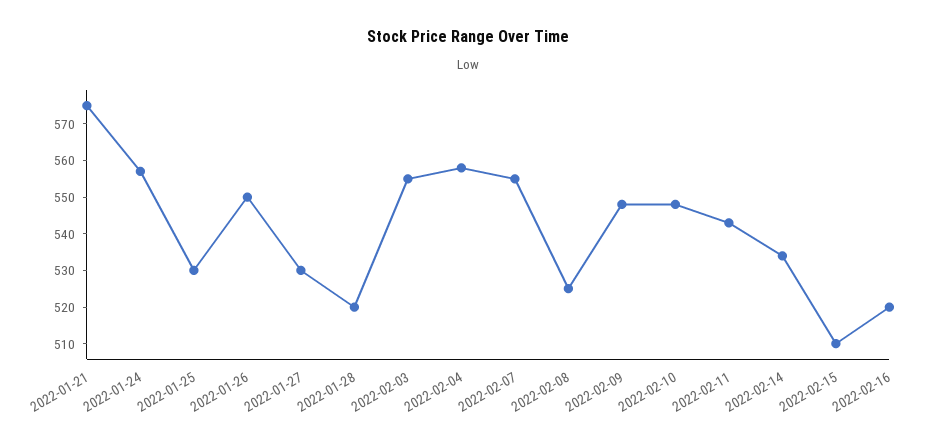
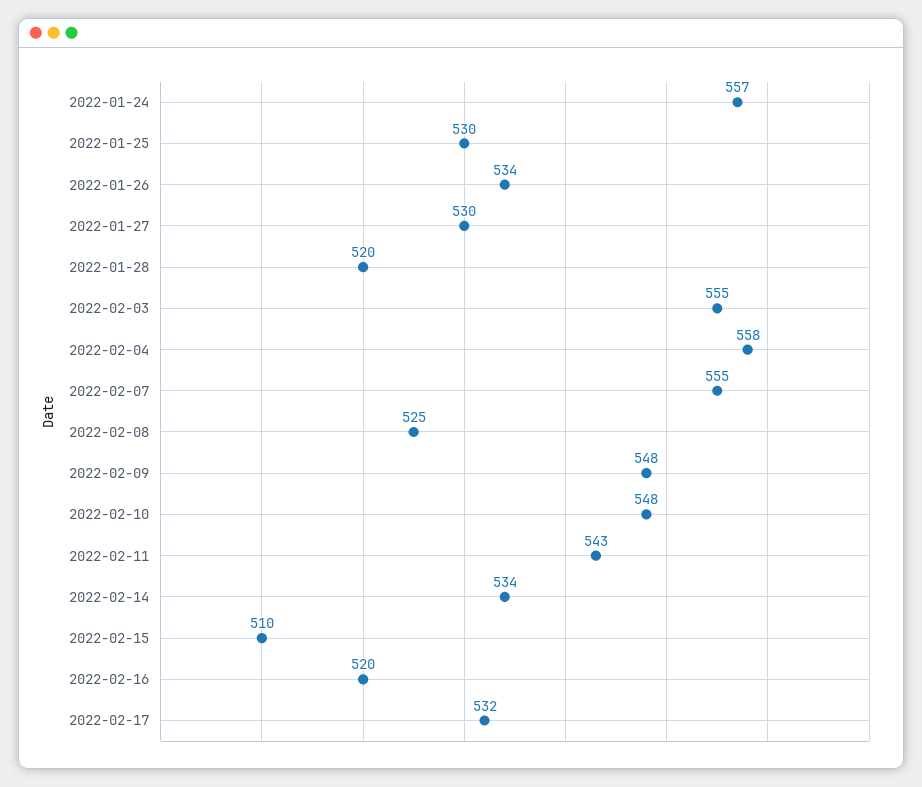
2022-01-21: 575 -> none
2022-01-26: 550 -> 534
2022-02-17: none -> 532

